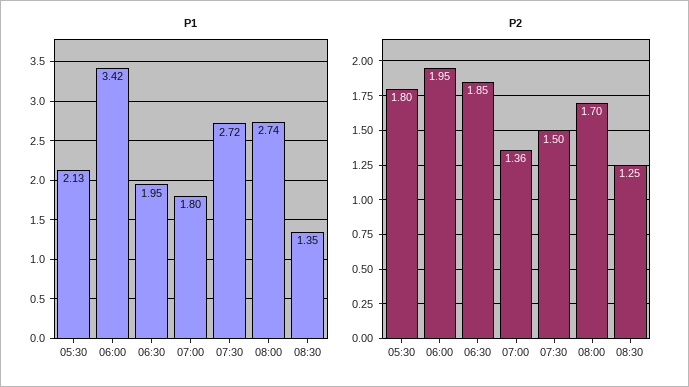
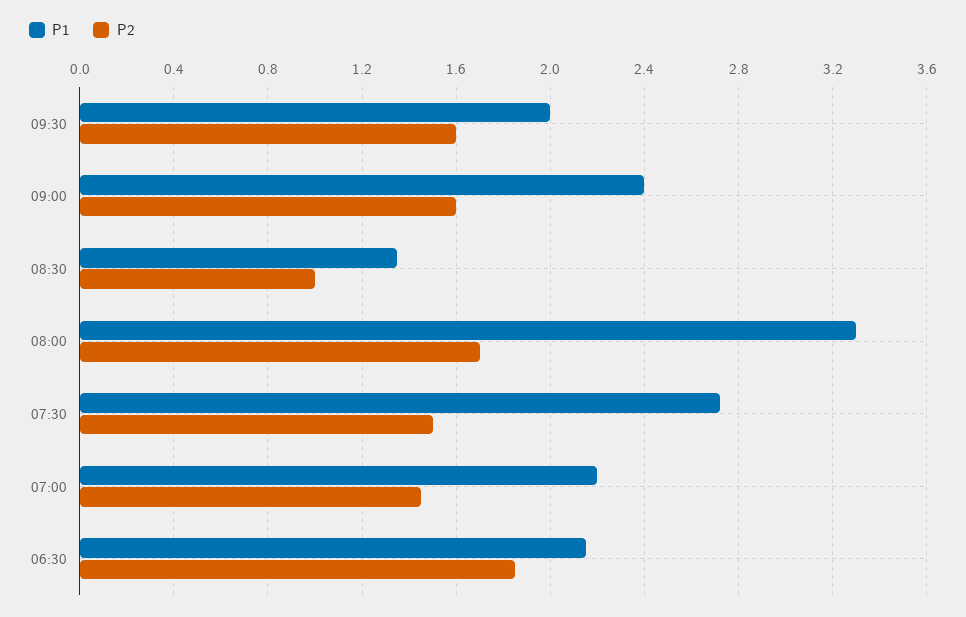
P1, 05:30: 2.13 -> none
P1, 06:00: 3.42 -> none
P1, 06:30: 1.95 -> 2.15
P1, 07:00: 1.8 -> 2.2
P1, 08:00: 2.74 -> 3.3
P2, 05:30: 1.8 -> none
P2, 06:00: 1.95 -> none
P2, 07:00: 1.36 -> 1.45
P2, 08:30: 1.25 -> 1
P1, 09:30: none -> 2
P2, 09:30: none -> 1.6
P1, 09:00: none -> 2.4
P2, 09:00: none -> 1.6

